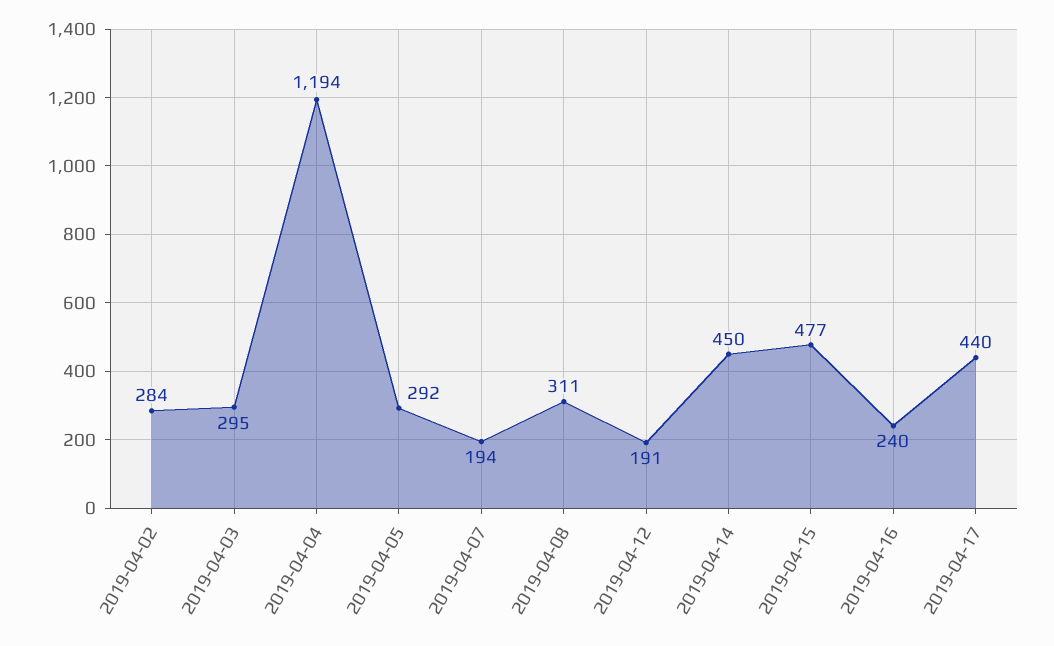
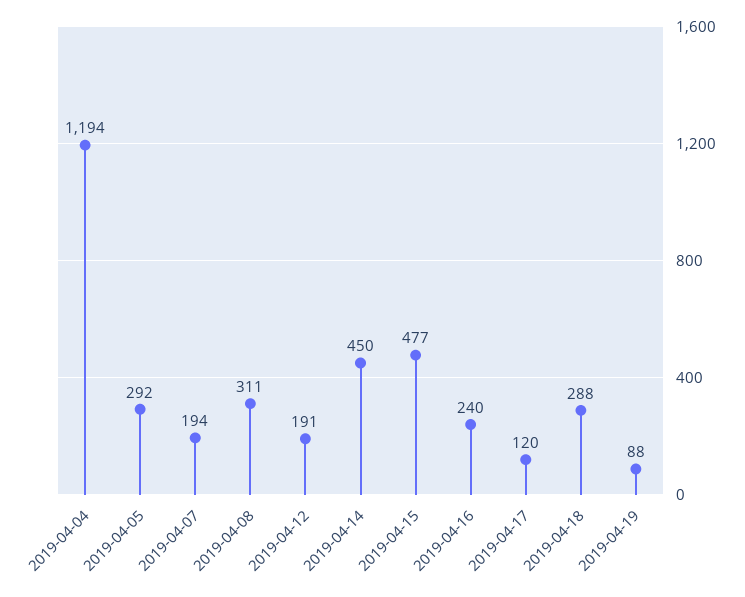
2019-04-02: 284 -> none
2019-04-03: 295 -> none
2019-04-17: 440 -> 120
2019-04-18: none -> 288
2019-04-19: none -> 88

